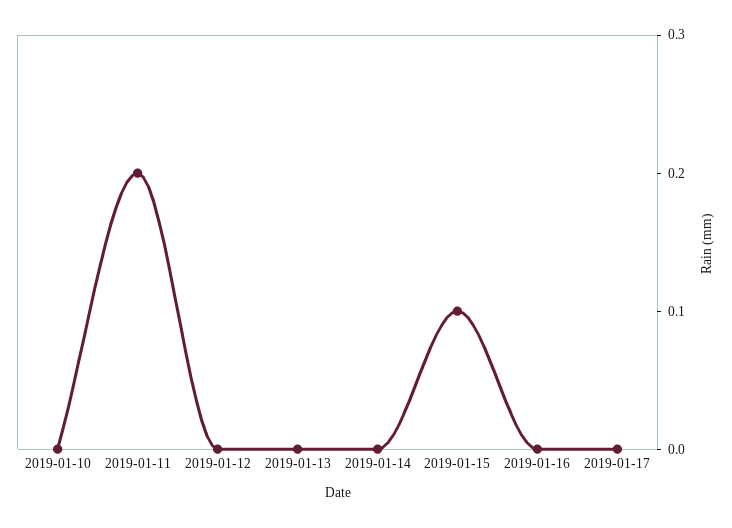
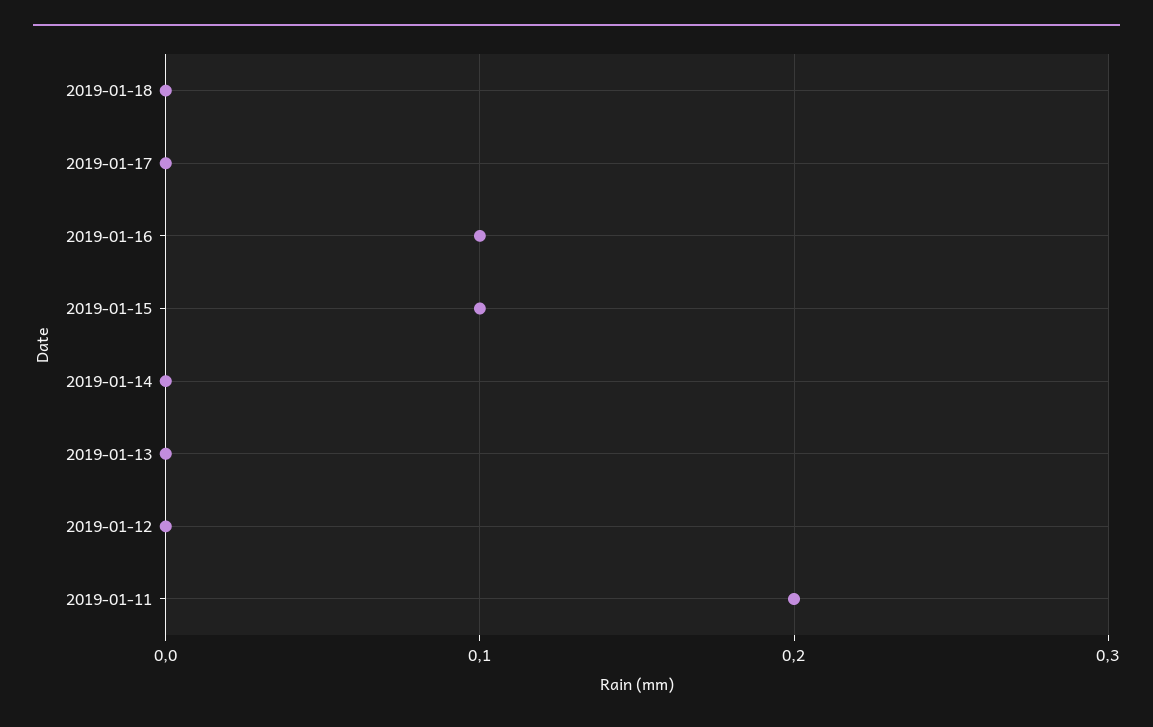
2019-01-10: 0 -> none
2019-01-16: 0 -> 0.1
2019-01-18: none -> 0

